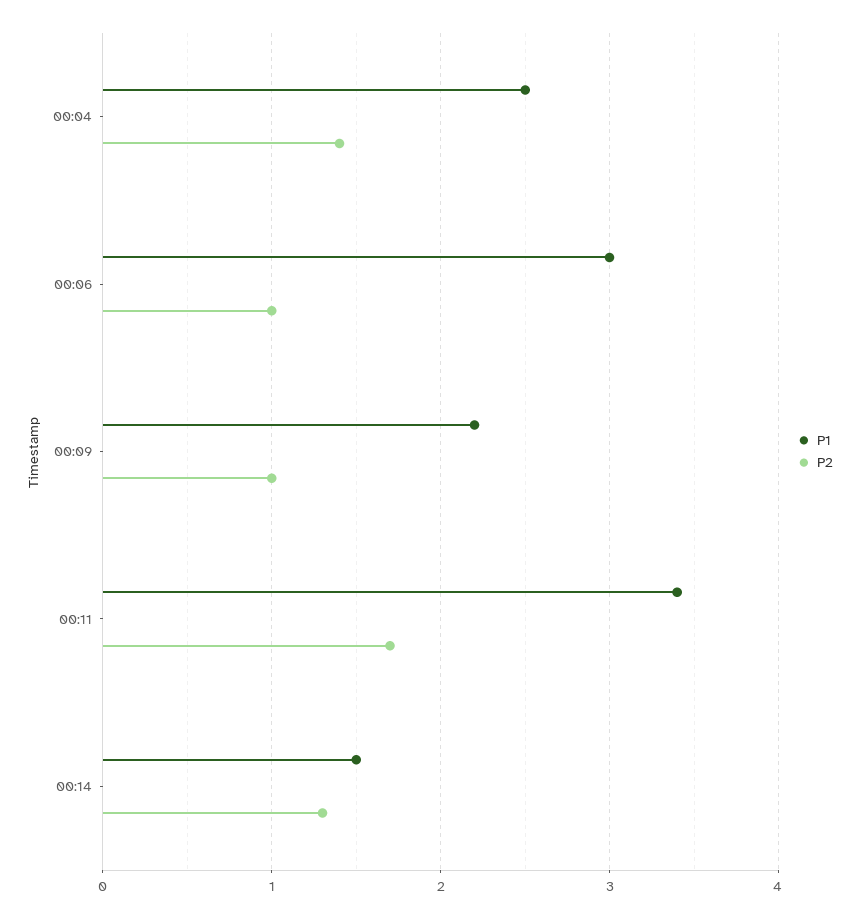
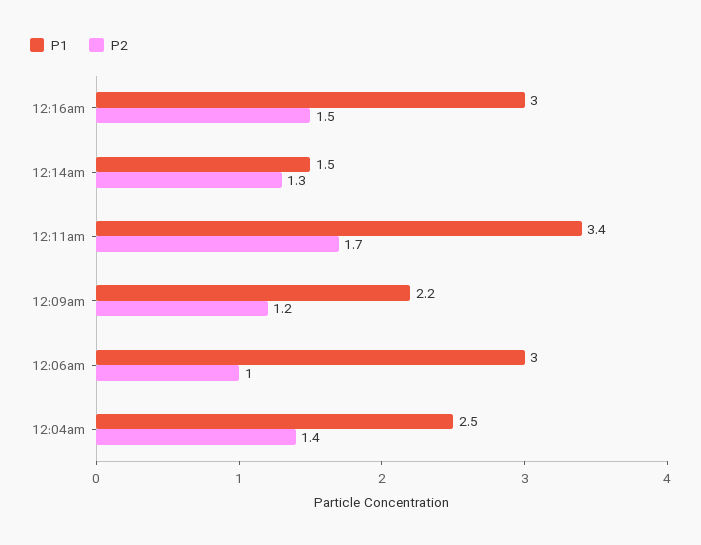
P2, 00:09: 1 -> 1.2
P1, 12:16am: none -> 3
P2, 12:16am: none -> 1.5

